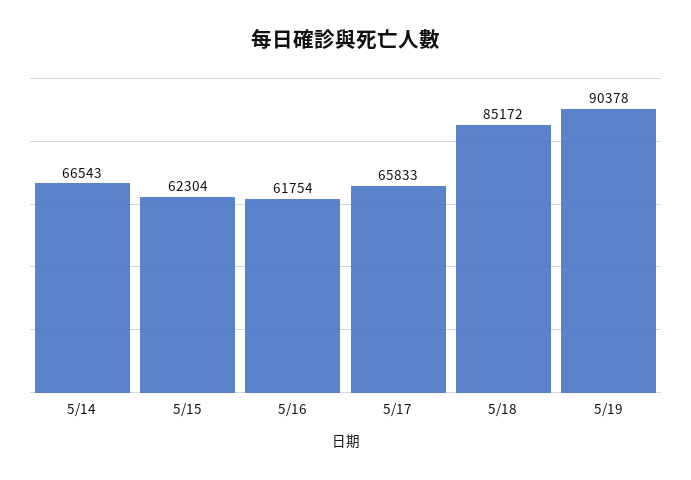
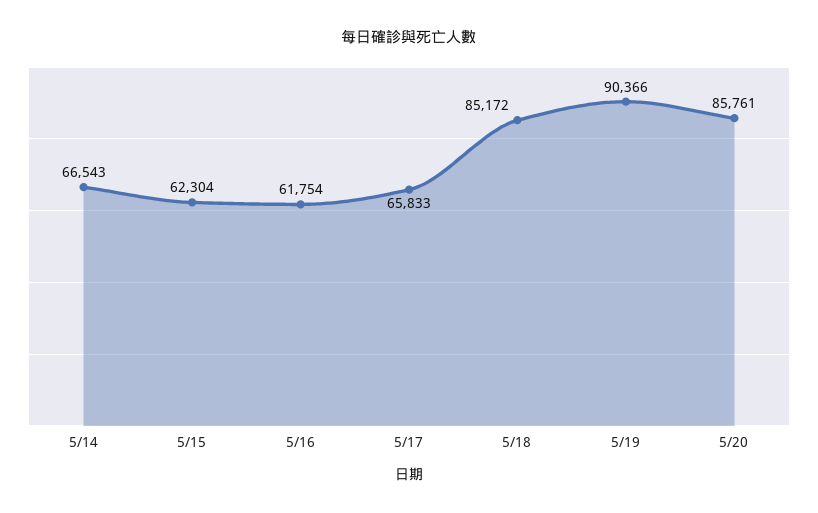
5/19: 90378 -> 90366
5/20: none -> 85761

